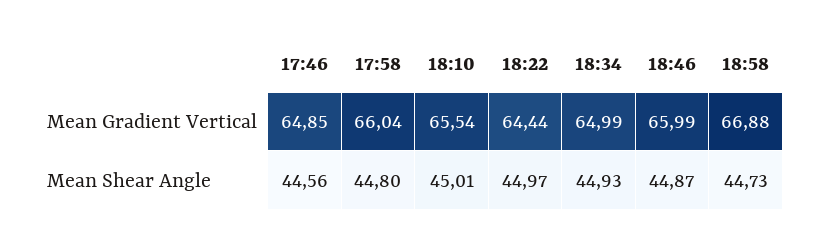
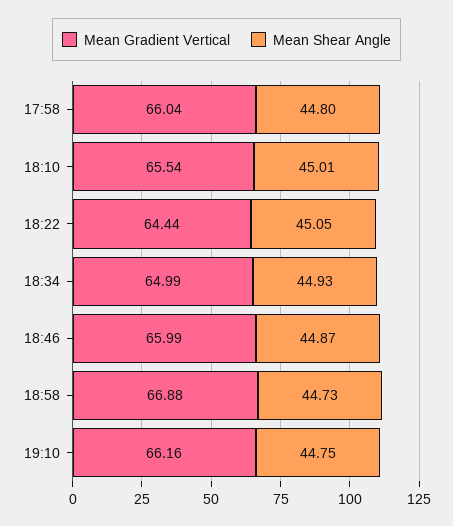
Mean Gradient Vertical, 17:46: 64.85 -> none
Mean Shear Angle, 17:46: 44.56 -> none
Mean Shear Angle, 18:22: 44.97 -> 45.05
Mean Gradient Vertical, 19:10: none -> 66.16
Mean Shear Angle, 19:10: none -> 44.75

